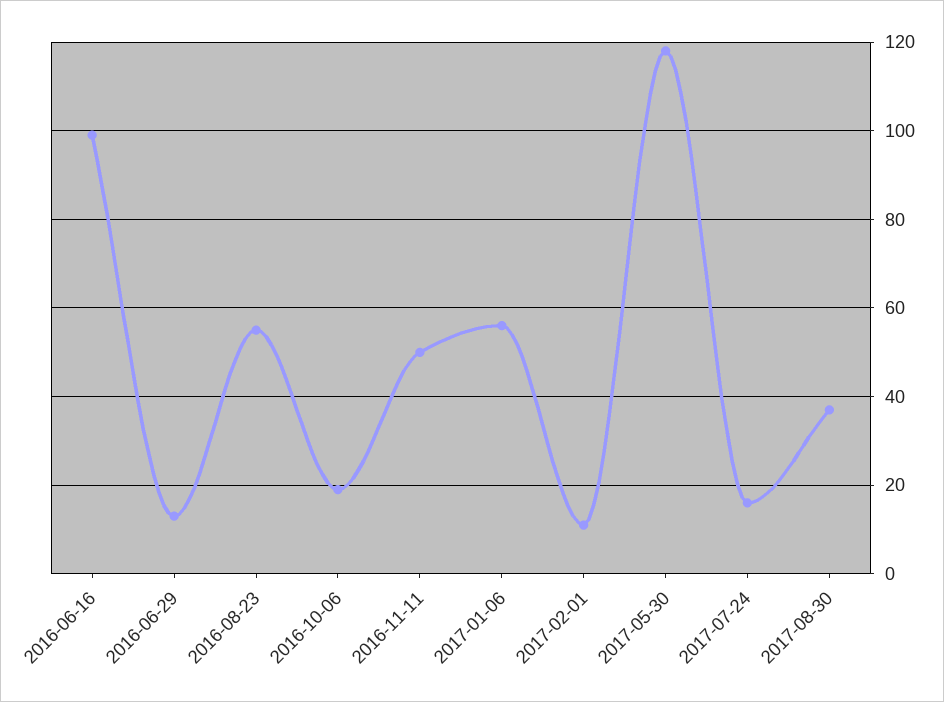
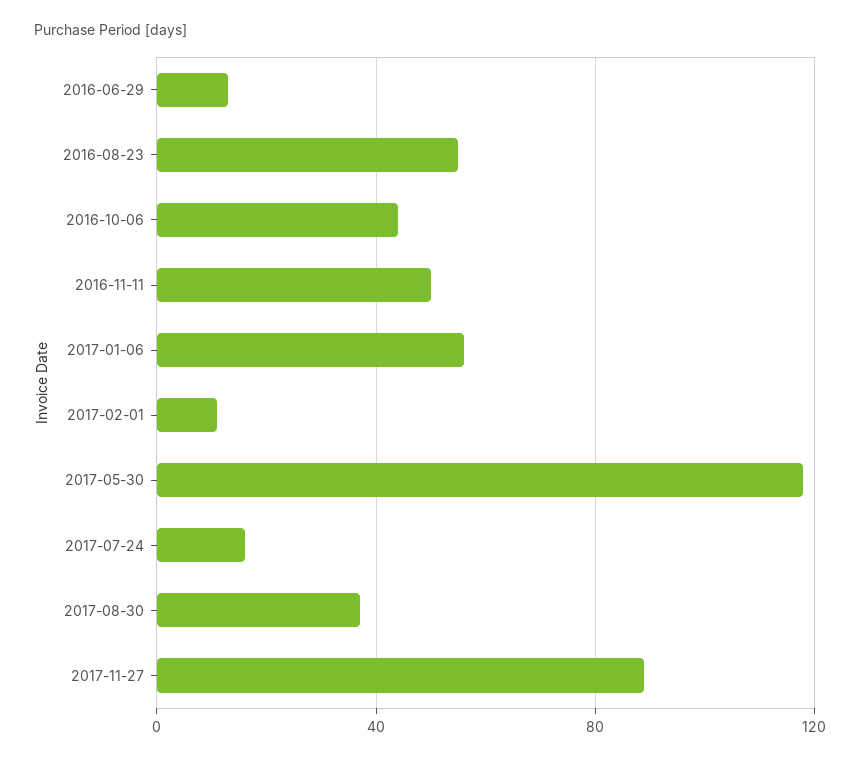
2016-06-16: 100 -> none
2016-10-06: 20 -> 45
2017-11-27: none -> 90

